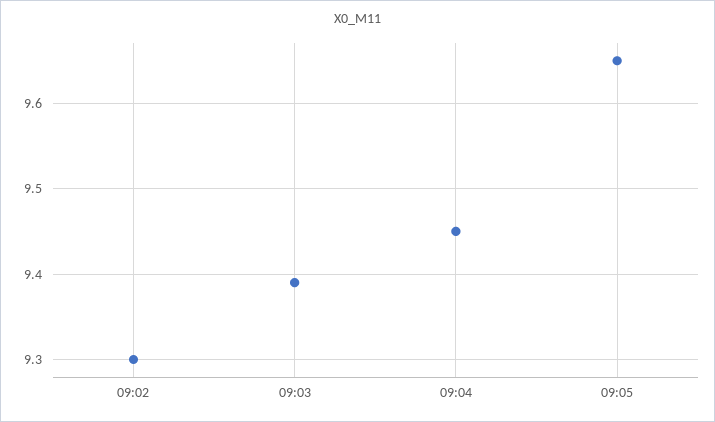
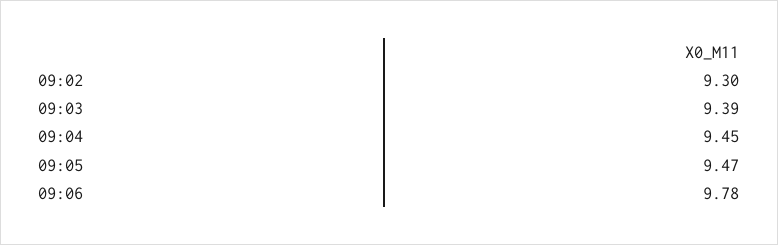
09:05: 9.65 -> 9.47
09:06: none -> 9.78

